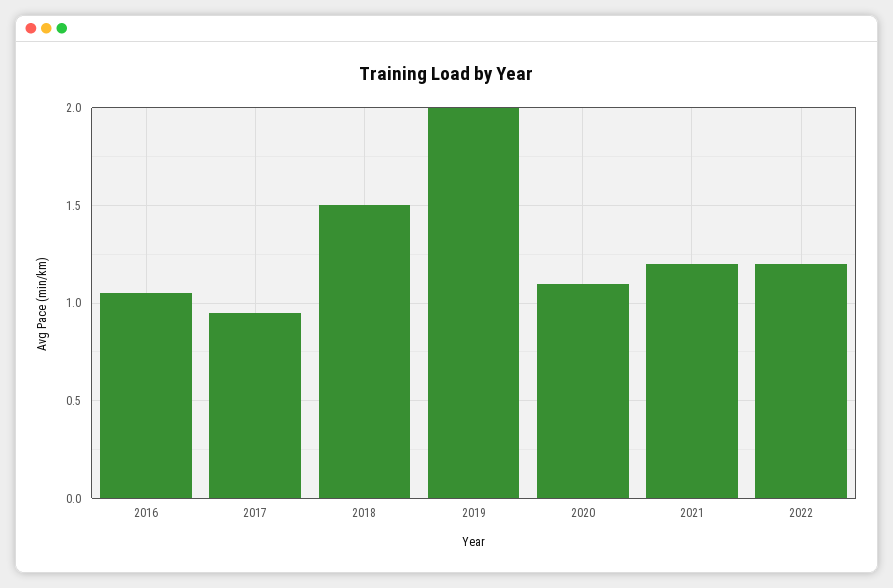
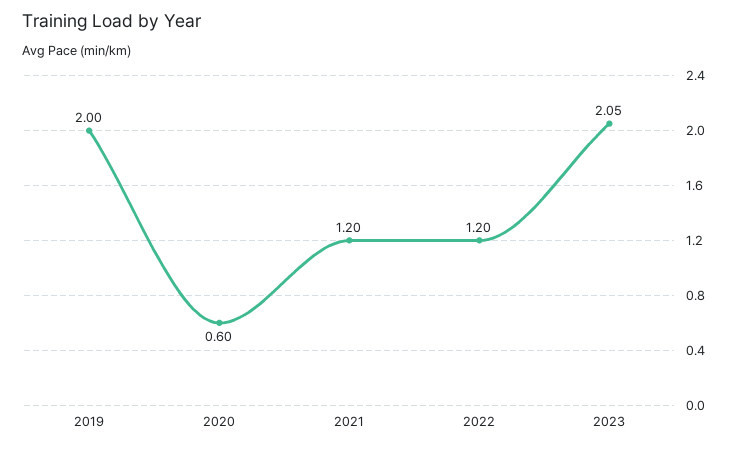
2016: 1.05 -> none
2017: 0.95 -> none
2018: 1.5 -> none
2020: 1.1 -> 0.6
2023: none -> 2.05

